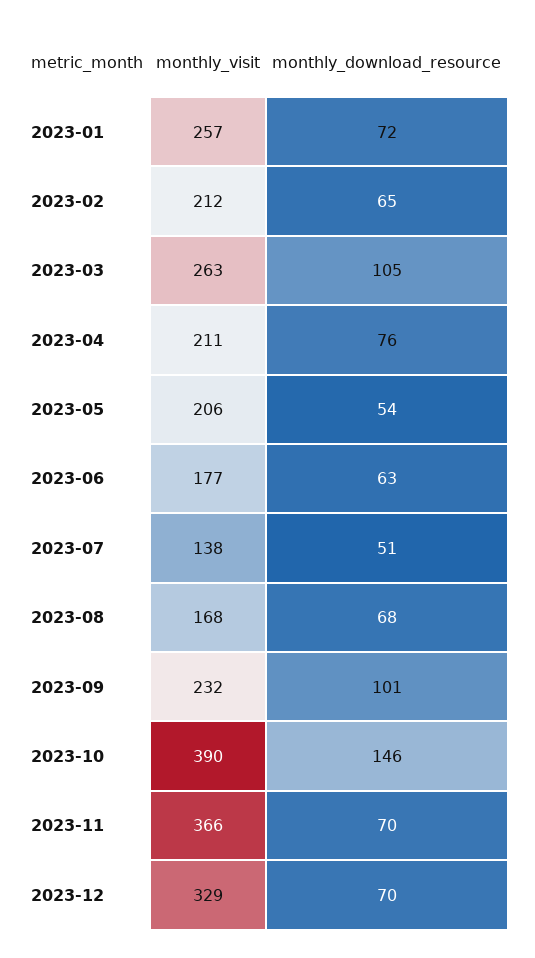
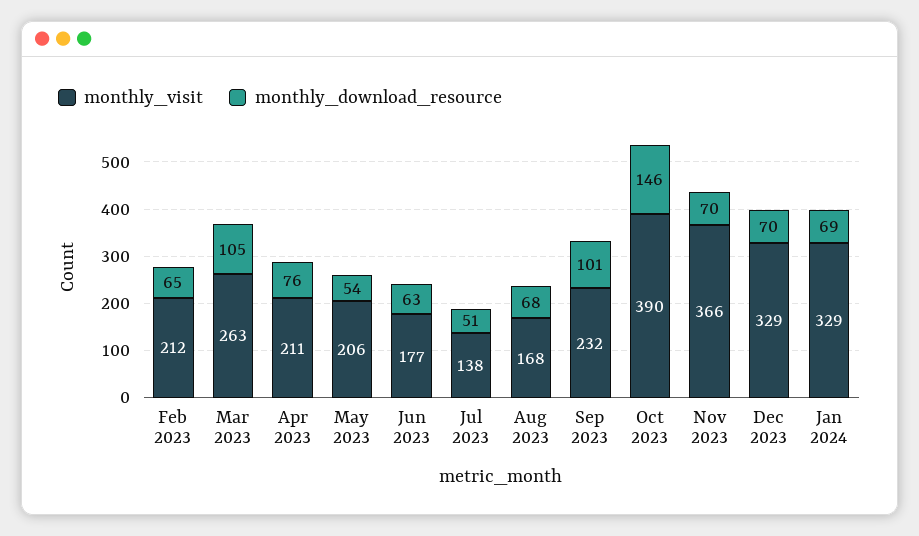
monthly_visit, 2023-01: 257 -> none
monthly_download_resource, 2023-01: 72 -> none
monthly_visit, Jan 2024: none -> 329
monthly_download_resource, Jan 2024: none -> 69

